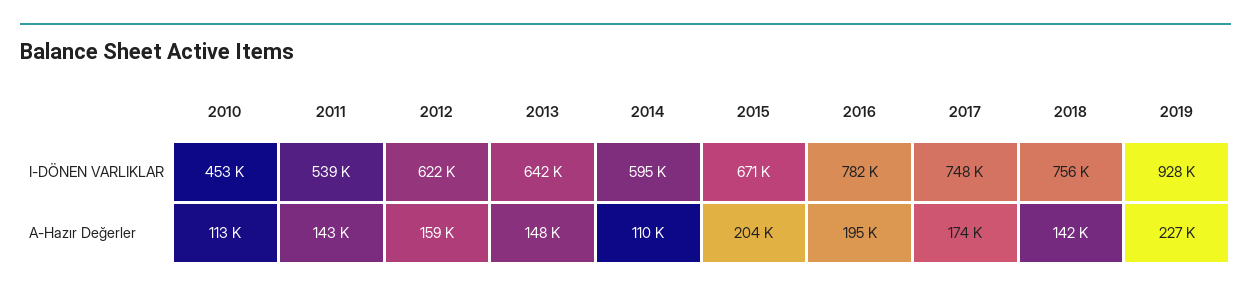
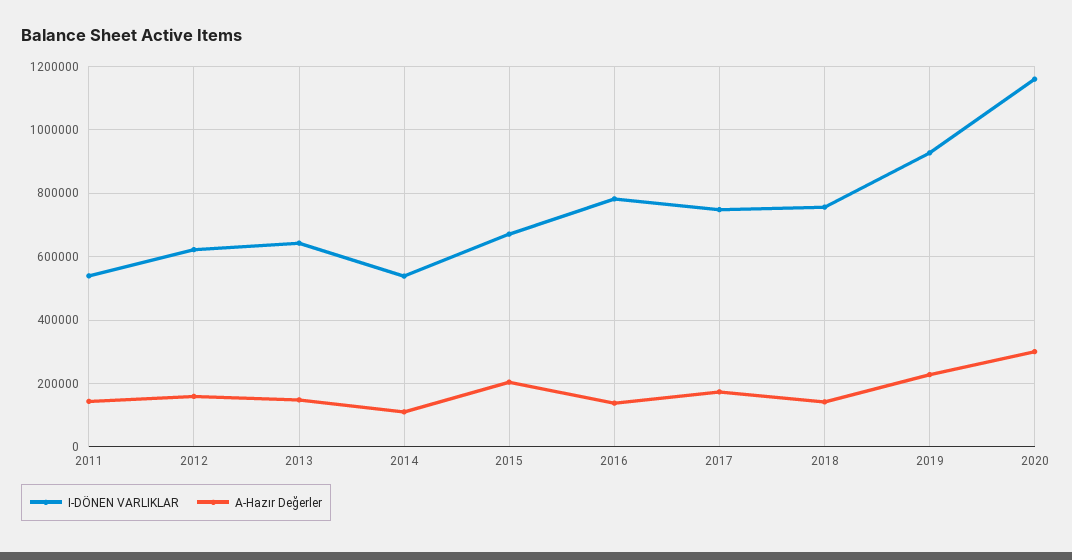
I-DÖNEN VARLIKLAR, 2010: 453000 -> none
I-DÖNEN VARLIKLAR, 2014: 595000 -> 540000
A-Hazır Değerler, 2010: 113000 -> none
A-Hazır Değerler, 2016: 195000 -> 140000
I-DÖNEN VARLIKLAR, 2020: none -> 1160000
A-Hazır Değerler, 2020: none -> 300000

